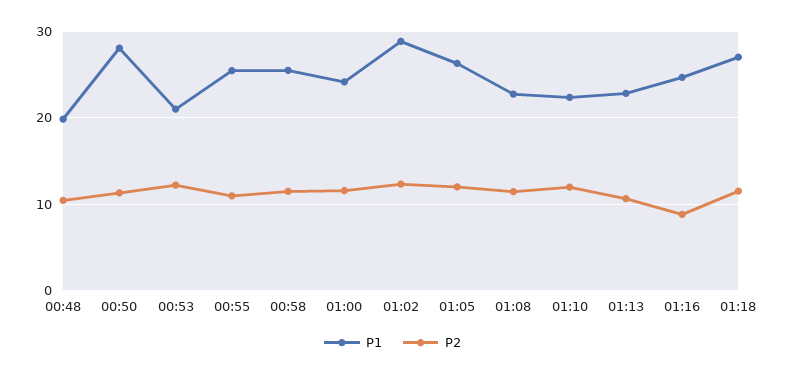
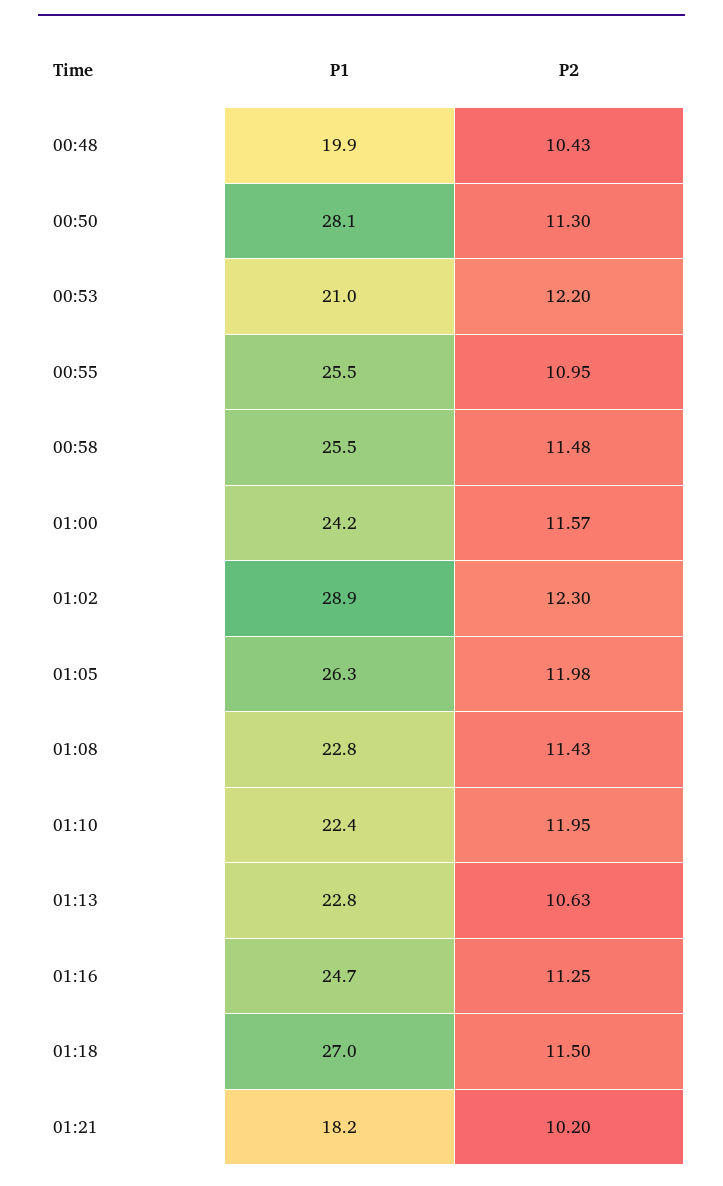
P2, 01:16: 9 -> 11.25
P1, 01:21: none -> 18.2
P2, 01:21: none -> 10.2

